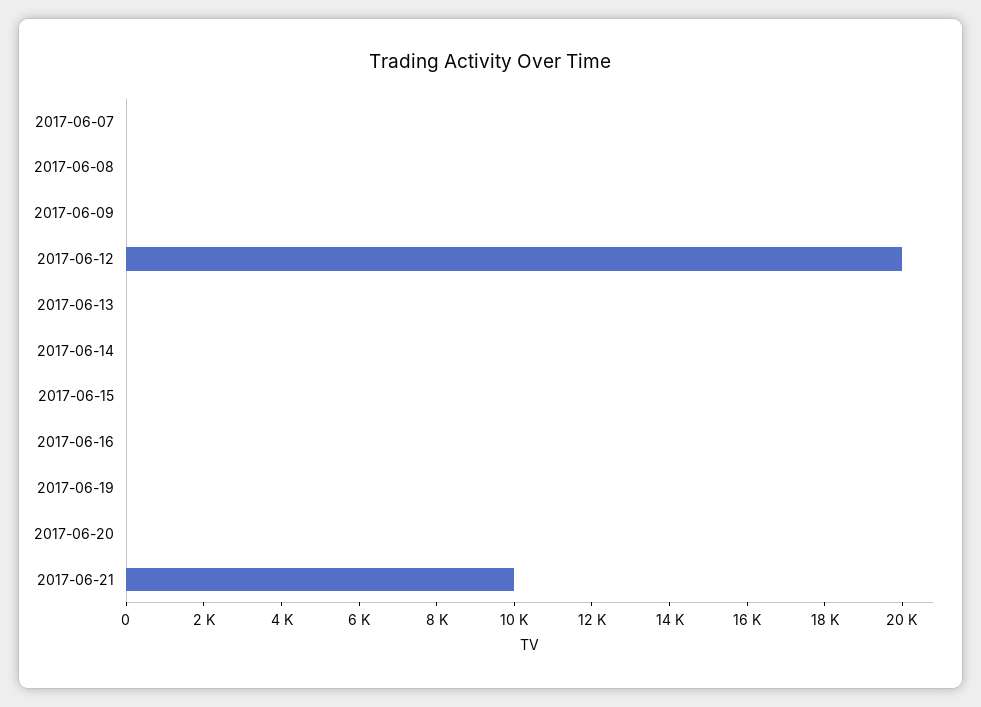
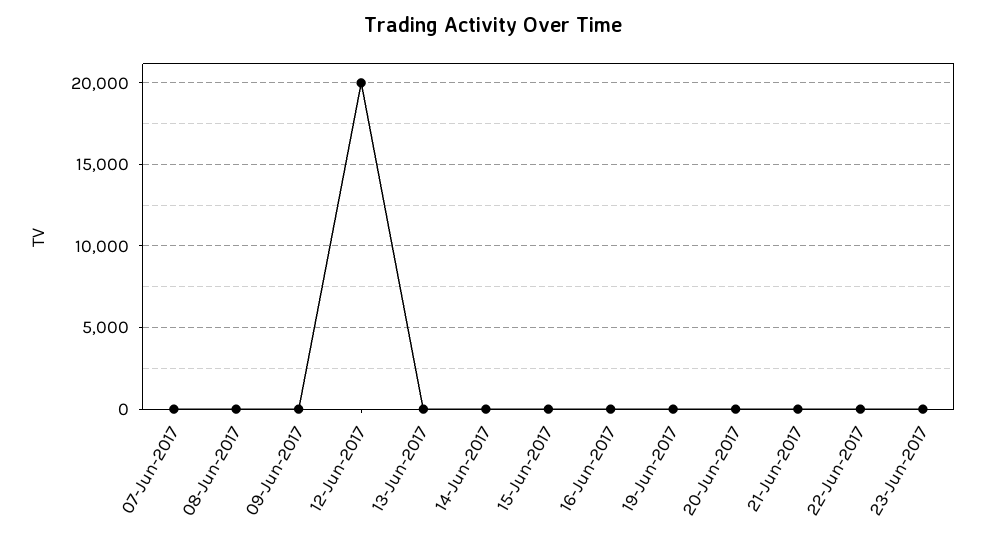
2017-06-21: 10000 -> 0
22-Jun-2017: none -> 0
23-Jun-2017: none -> 0

